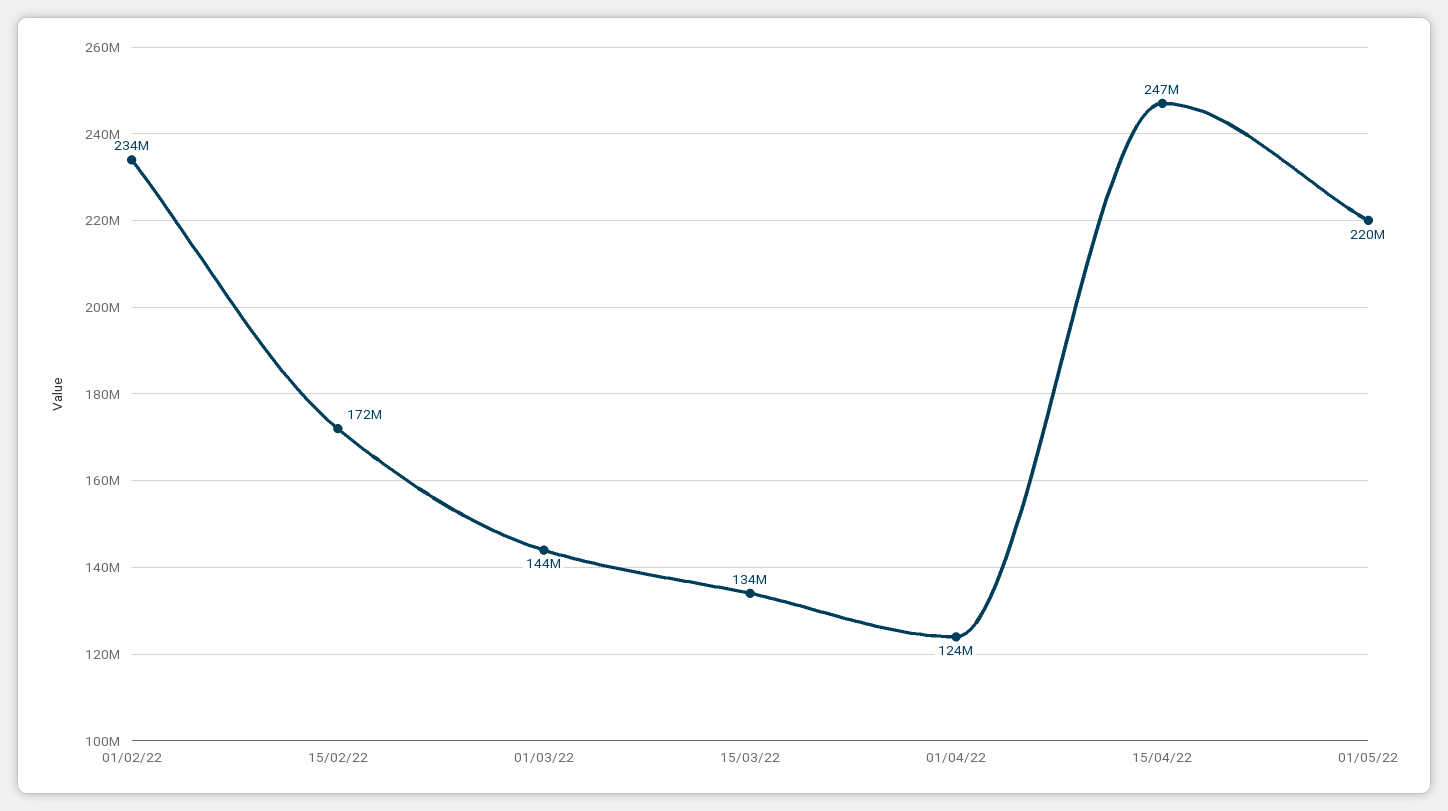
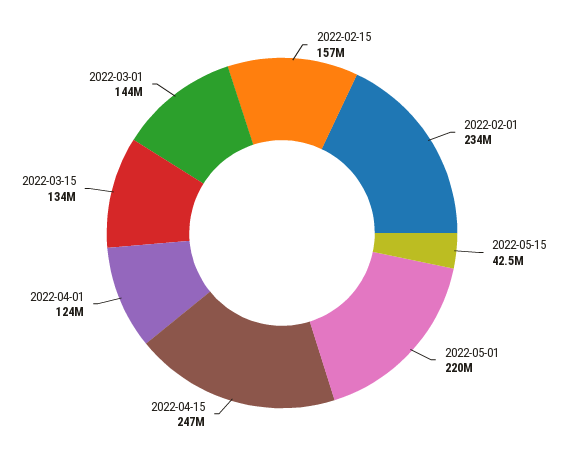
15/02/22: 172000000 -> 157000000
2022-05-15: none -> 42500000

